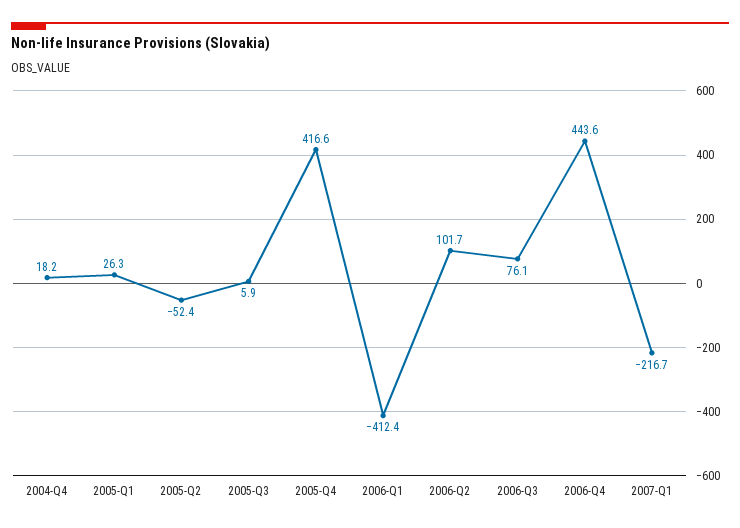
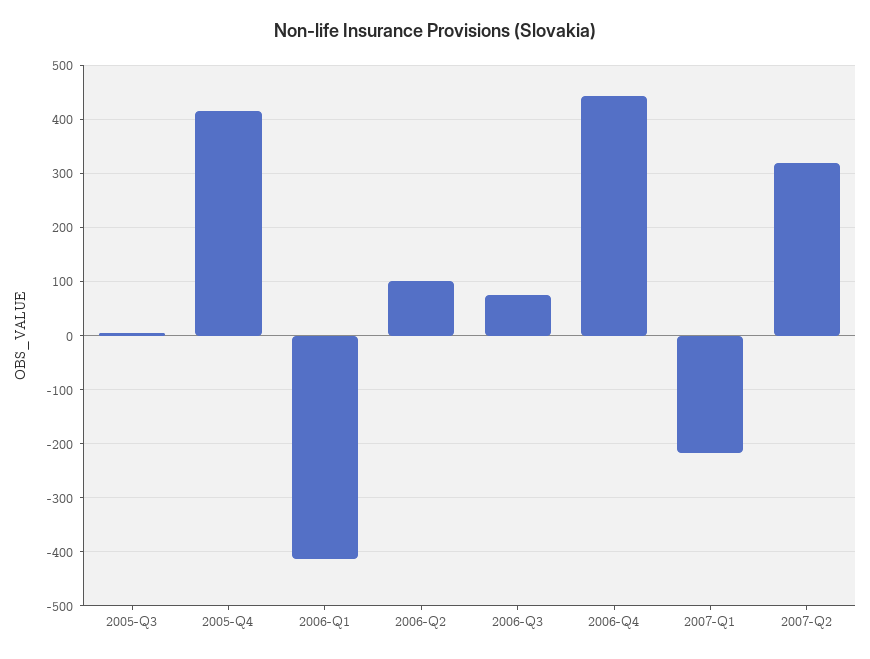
2004-Q4: 18.2 -> none
2005-Q1: 26.3 -> none
2005-Q2: -52.4 -> none
2007-Q2: none -> 320

